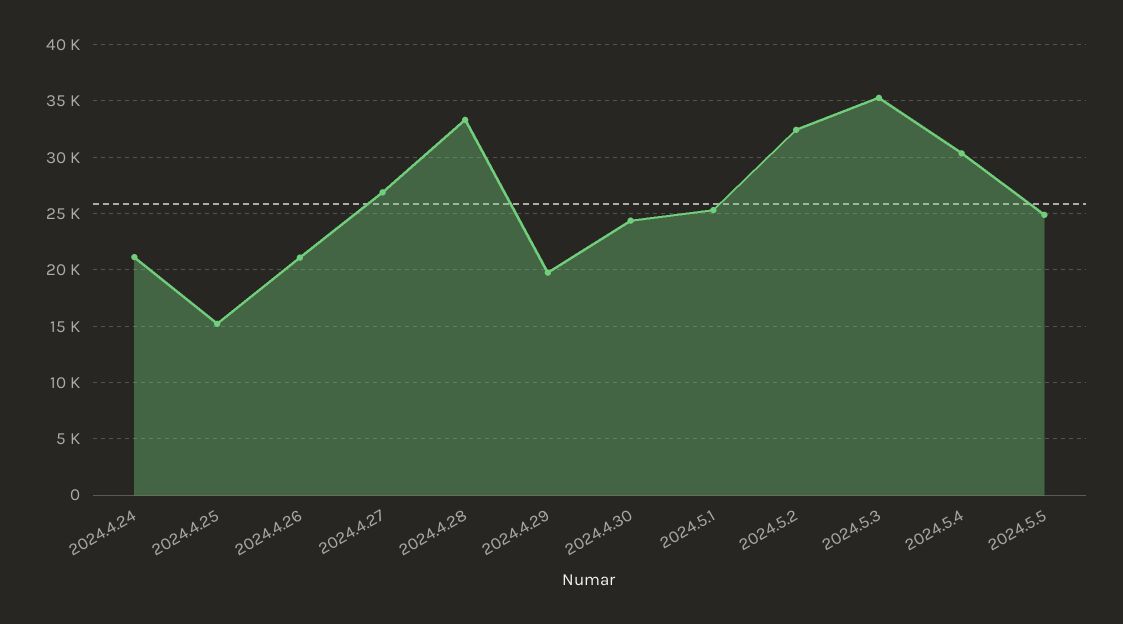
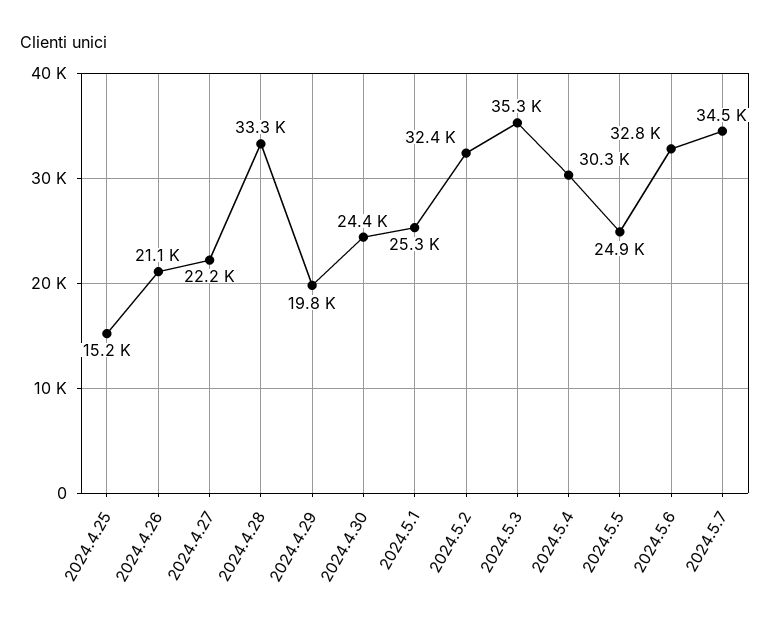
2024.4.24: 21000 -> none
2024.4.27: 27000 -> 22200
2024.5.6: none -> 32800
2024.5.7: none -> 34500

